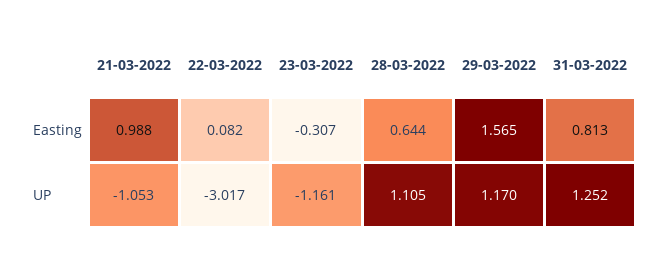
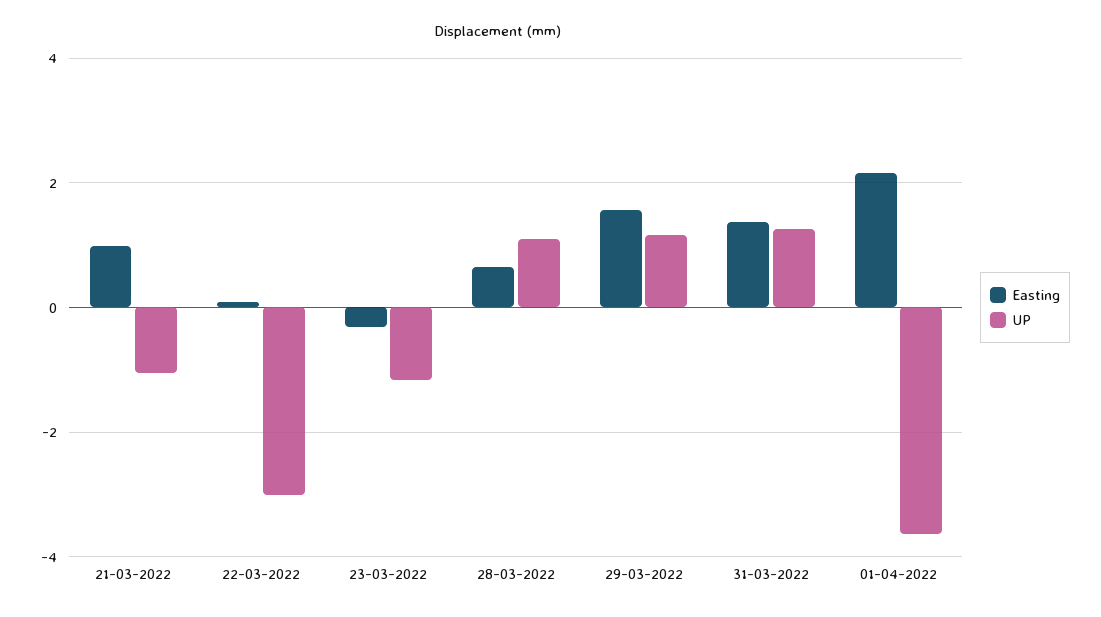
Easting, 31-03-2022: 0.813 -> 1.4
Easting, 01-04-2022: none -> 2.2
UP, 01-04-2022: none -> -3.6

